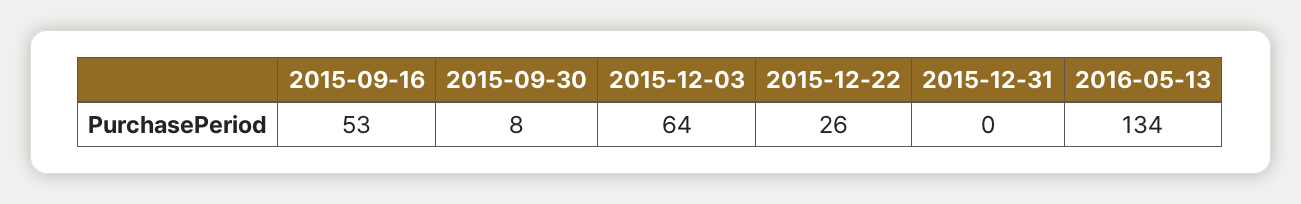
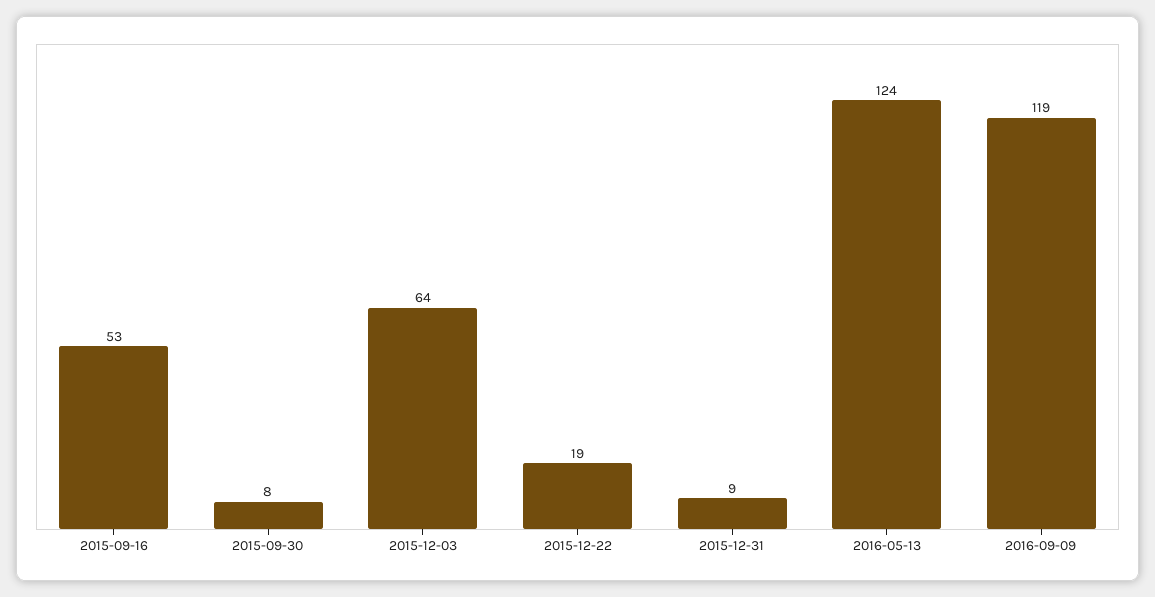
2015-12-22: 26 -> 19
2015-12-31: 0 -> 9
2016-05-13: 134 -> 124
2016-09-09: none -> 119

